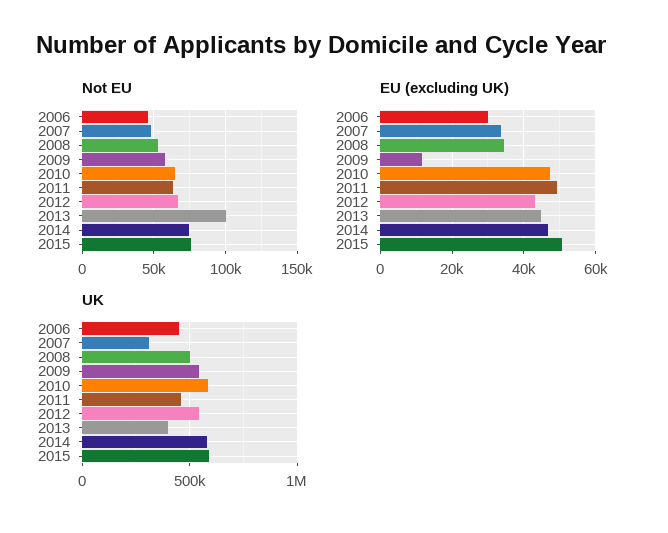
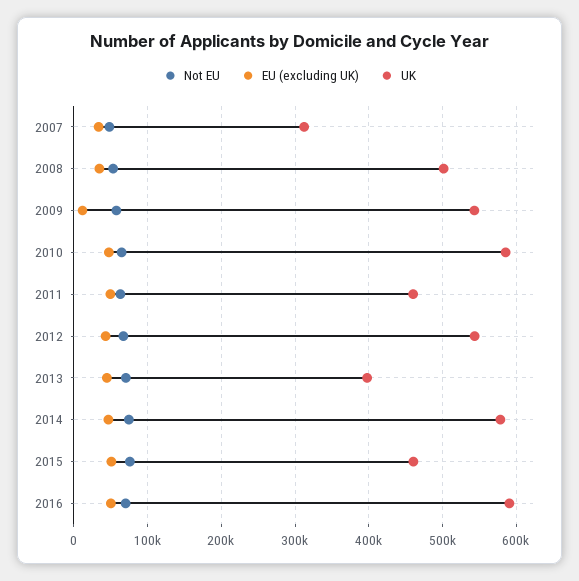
Not EU, 2006: 45000 -> none
Not EU, 2013: 100000 -> 70000
EU (excluding UK), 2006: 30000 -> none
UK, 2006: 450000 -> none
UK, 2015: 600000 -> 460000
Not EU, 2016: none -> 70000
EU (excluding UK), 2016: none -> 50000
UK, 2016: none -> 590000

